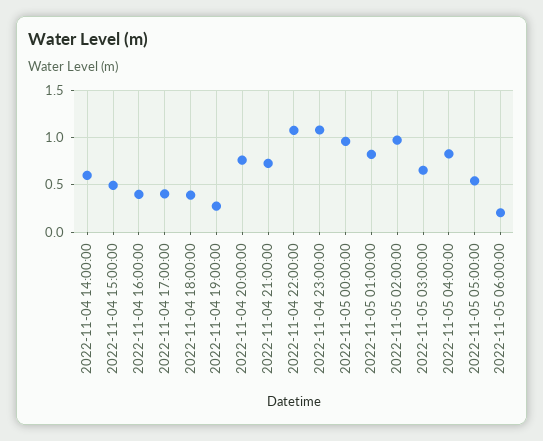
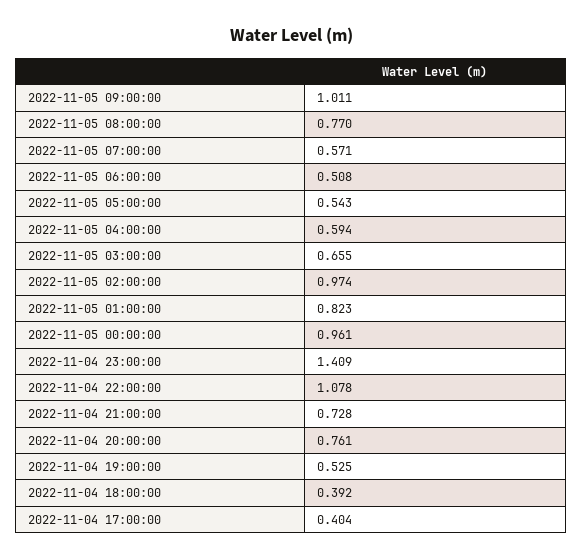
2022-11-04 14:00:00: 0.6 -> none
2022-11-04 15:00:00: 0.5 -> none
2022-11-04 16:00:00: 0.4 -> none
2022-11-04 19:00:00: 0.3 -> 0.525
2022-11-04 23:00:00: 1.1 -> 1.409
2022-11-05 04:00:00: 0.8 -> 0.594
2022-11-05 06:00:00: 0.2 -> 0.508
2022-11-05 09:00:00: none -> 1.011
2022-11-05 08:00:00: none -> 0.77
2022-11-05 07:00:00: none -> 0.571

